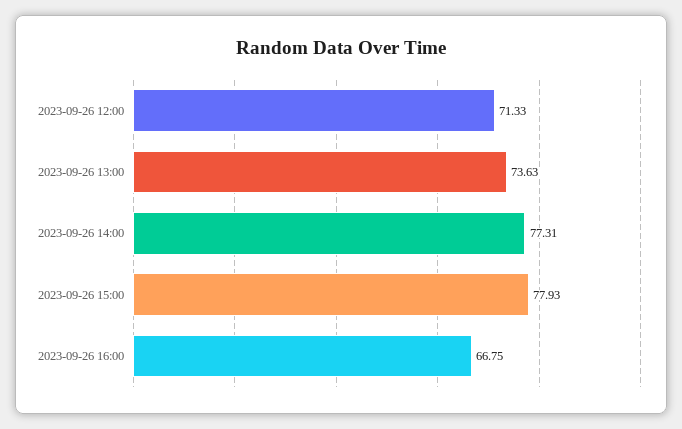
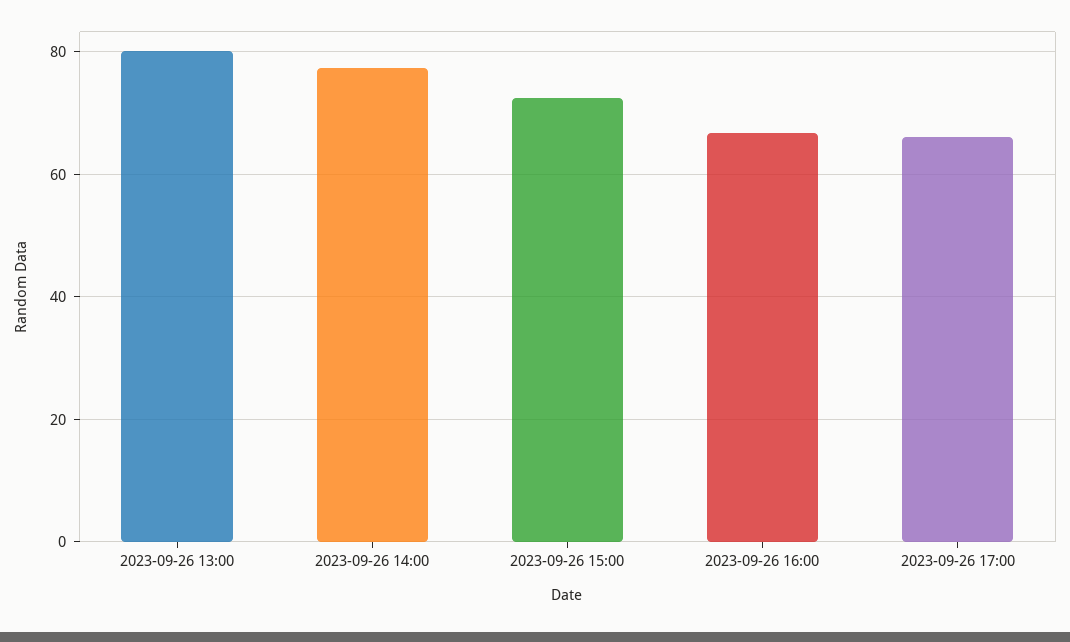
2023-09-26 12:00: 71.33 -> none
2023-09-26 13:00: 73.63 -> 80
2023-09-26 15:00: 77.93 -> 72
2023-09-26 17:00: none -> 66

